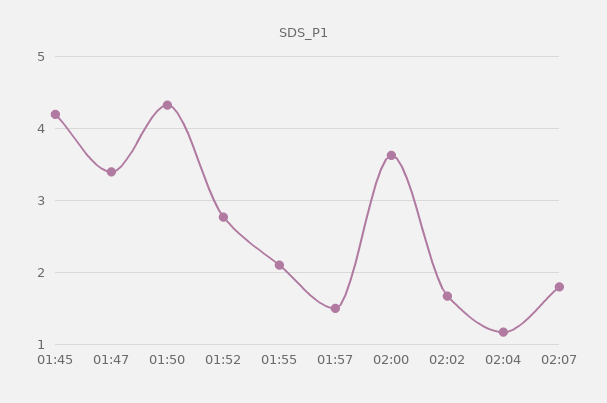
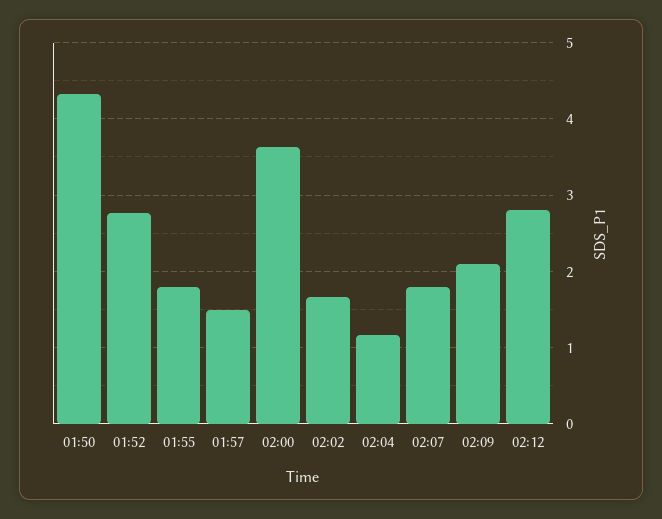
01:45: 4.2 -> none
01:47: 3.4 -> none
01:55: 2.1 -> 1.8
02:09: none -> 2.1
02:12: none -> 2.8

